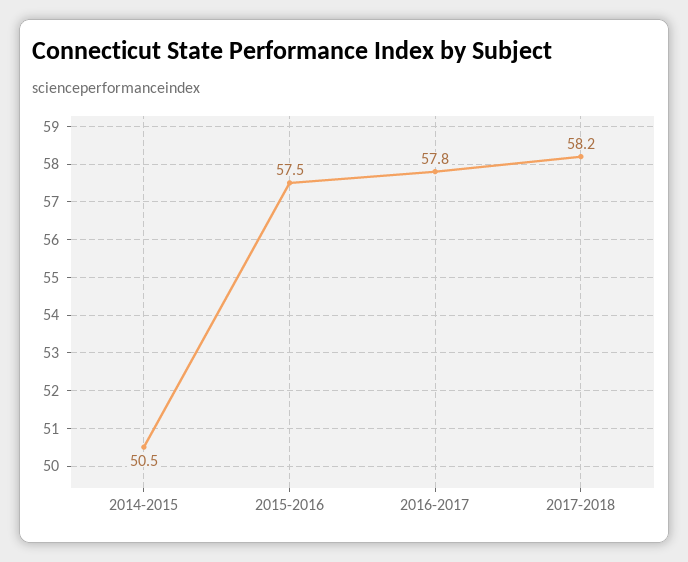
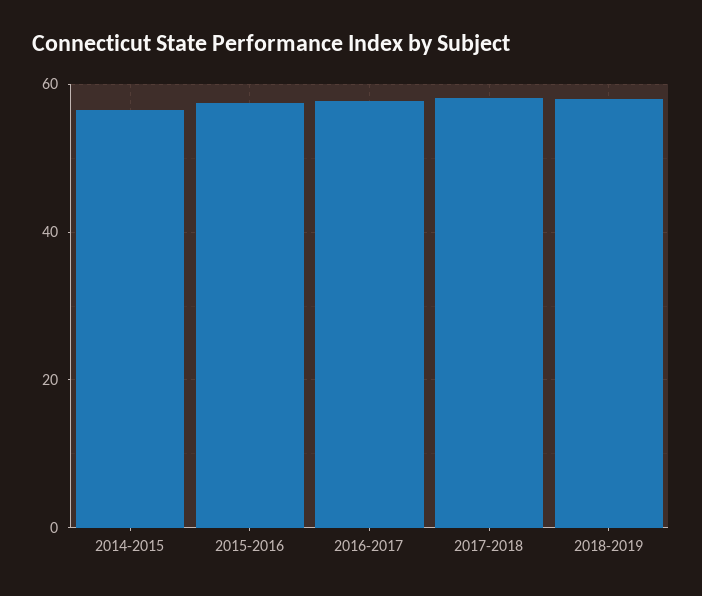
2014-2015: 50.5 -> 56
2018-2019: none -> 58

